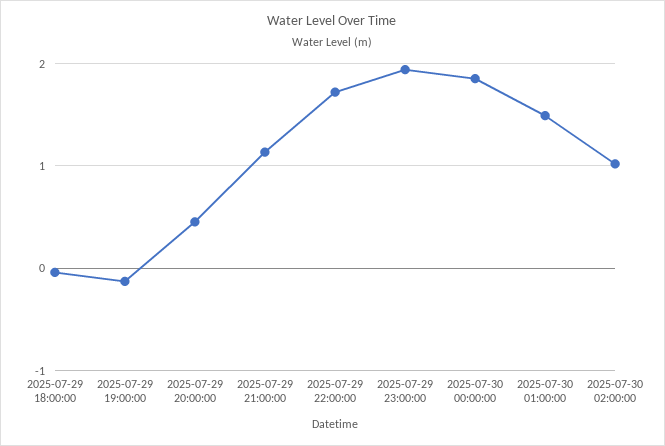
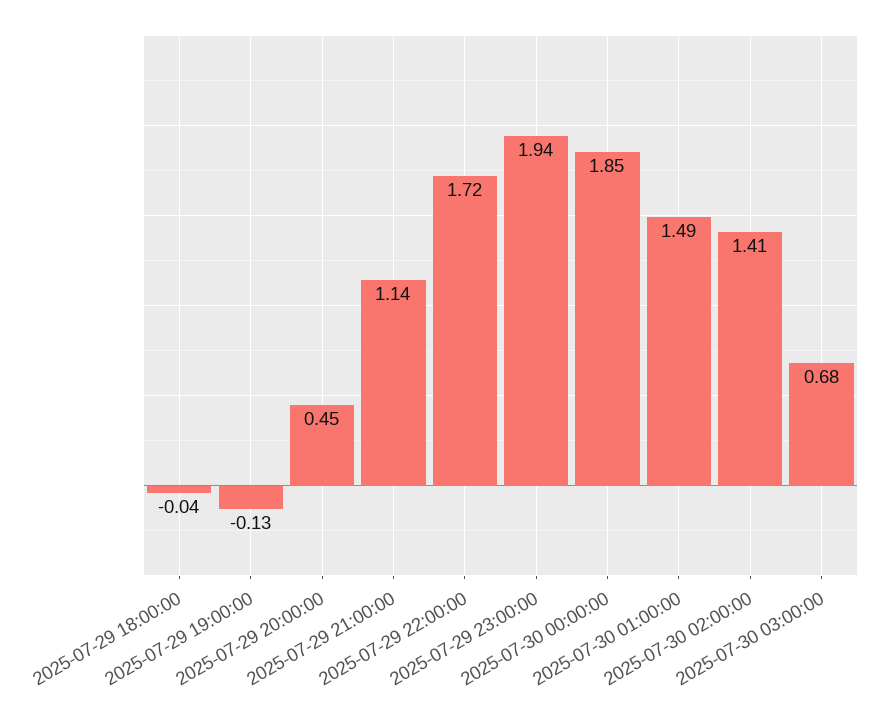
2025-07-30 02:00:00: 1 -> 1.41
2025-07-30 03:00:00: none -> 0.68

